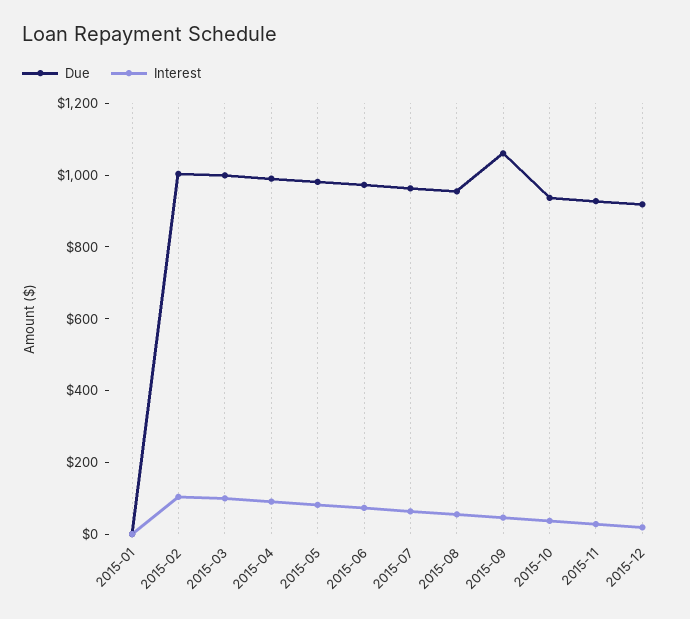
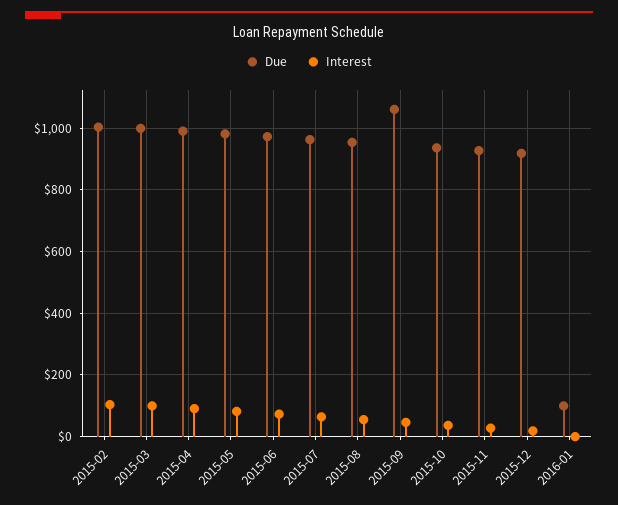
Due, 2015-01: 0 -> none
Interest, 2015-01: 0 -> none
Due, 2016-01: none -> 100
Interest, 2016-01: none -> 0

